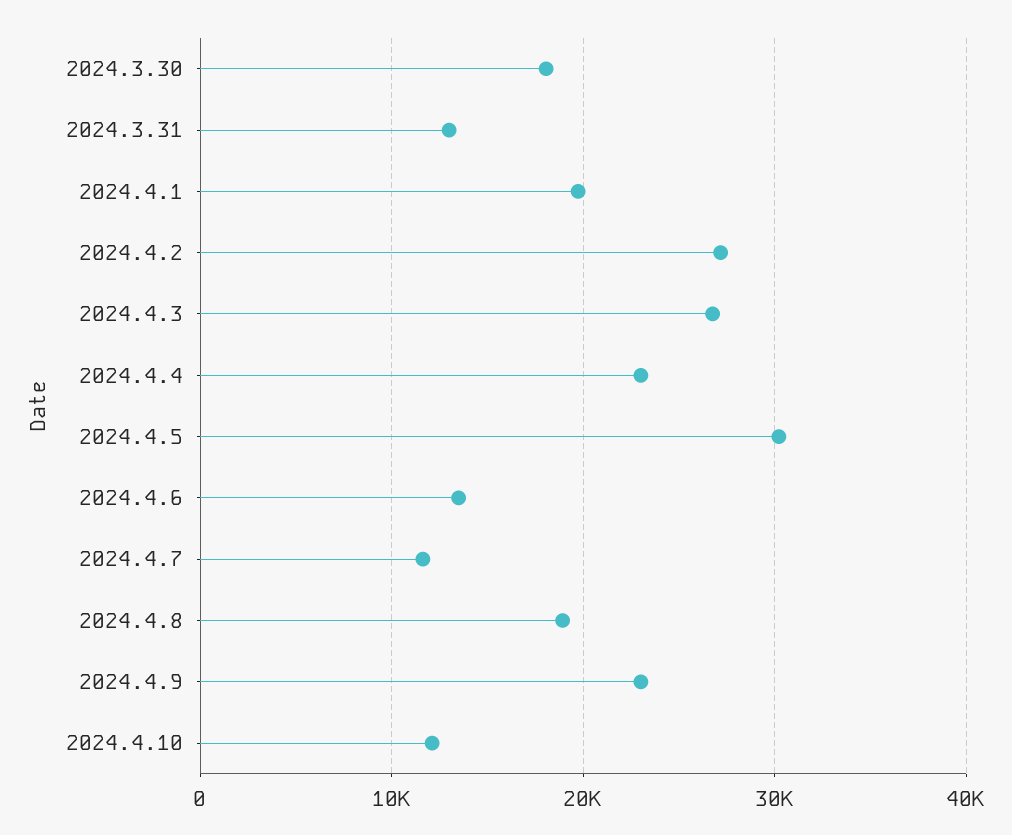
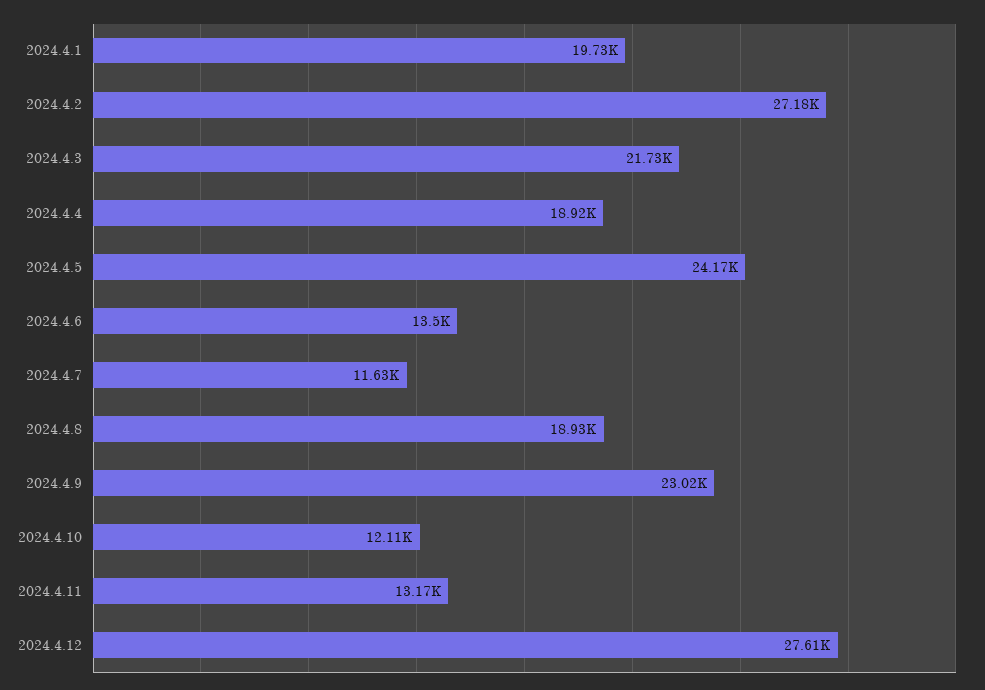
2024.3.30: 18000 -> none
2024.3.31: 13000 -> none
2024.4.3: 27000 -> 21730
2024.4.4: 23000 -> 18920
2024.4.5: 30000 -> 24170
2024.4.11: none -> 13170
2024.4.12: none -> 27610

